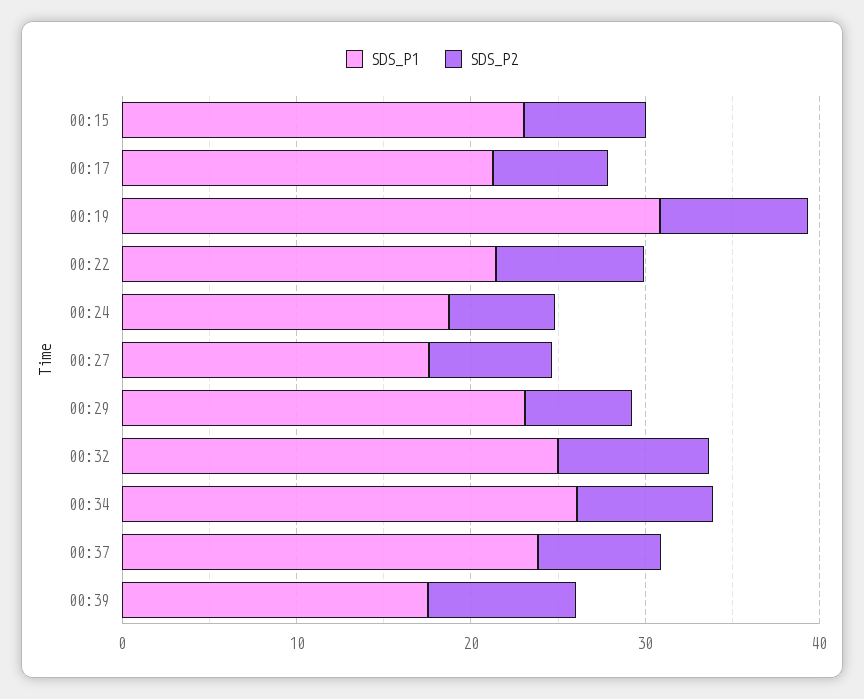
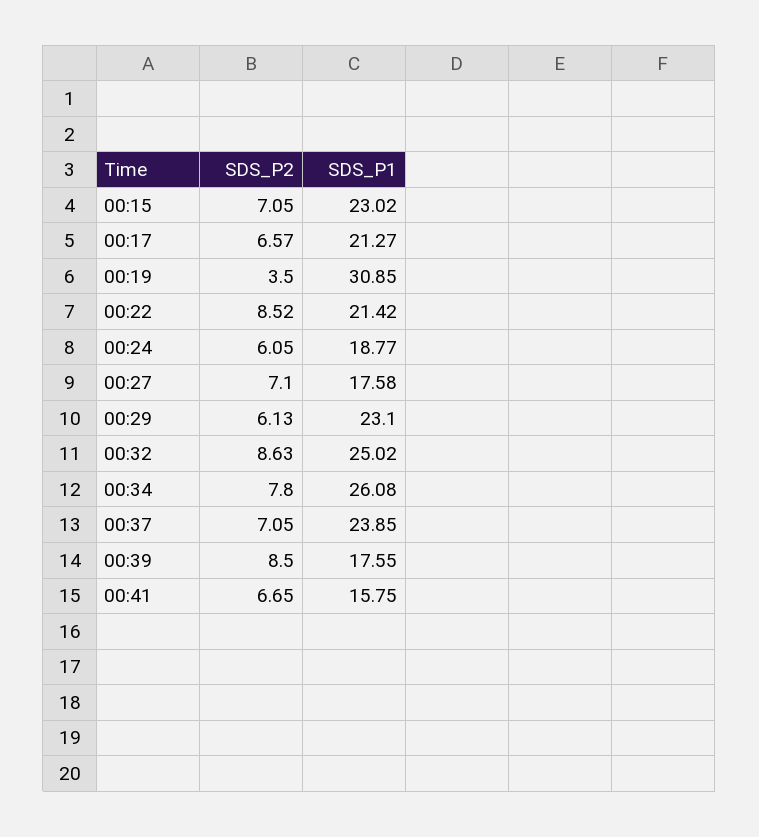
SDS_P2, 00:19: 8 -> 3.5
SDS_P2, 00:41: none -> 6.65
SDS_P1, 00:41: none -> 15.75

